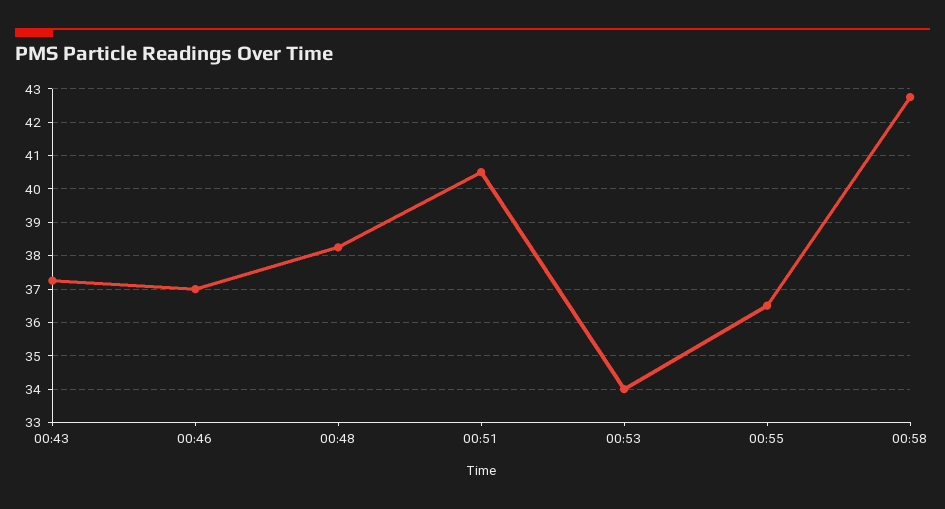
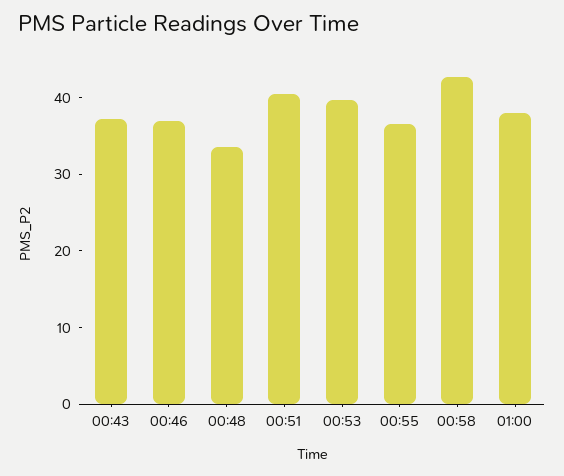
00:48: 38.2 -> 34
00:53: 34 -> 40
01:00: none -> 38

